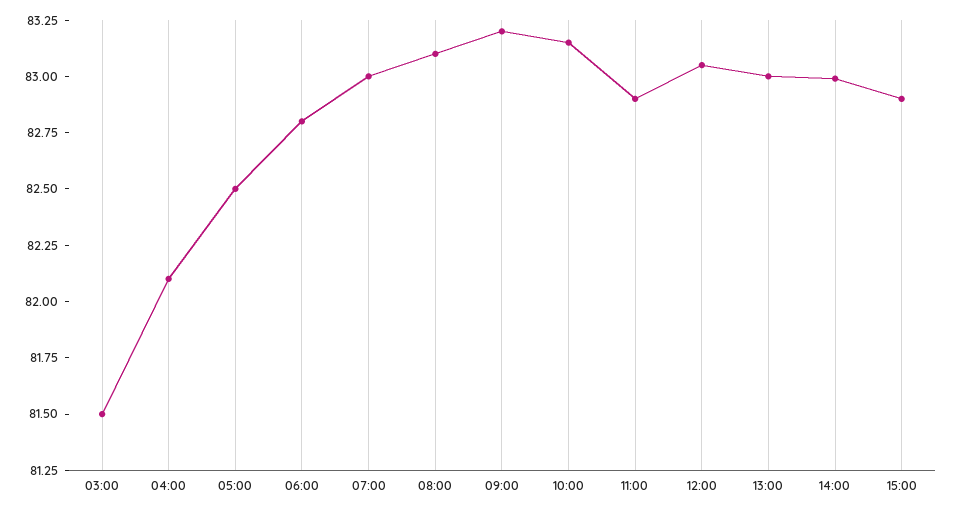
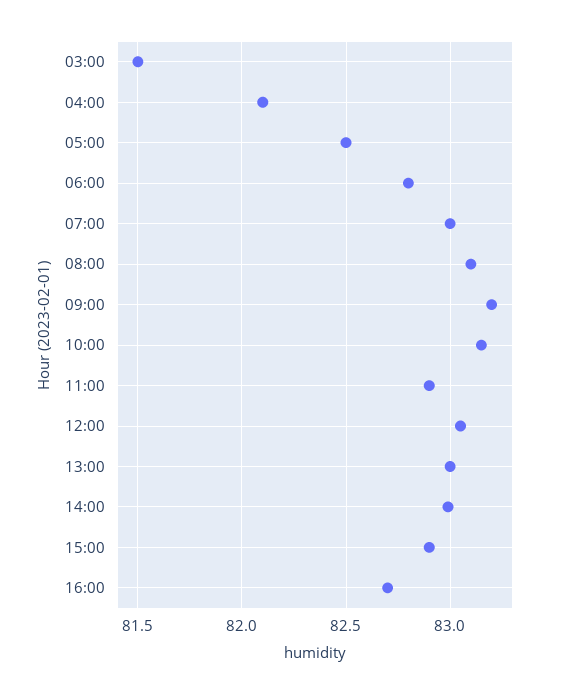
16:00: none -> 82.7

